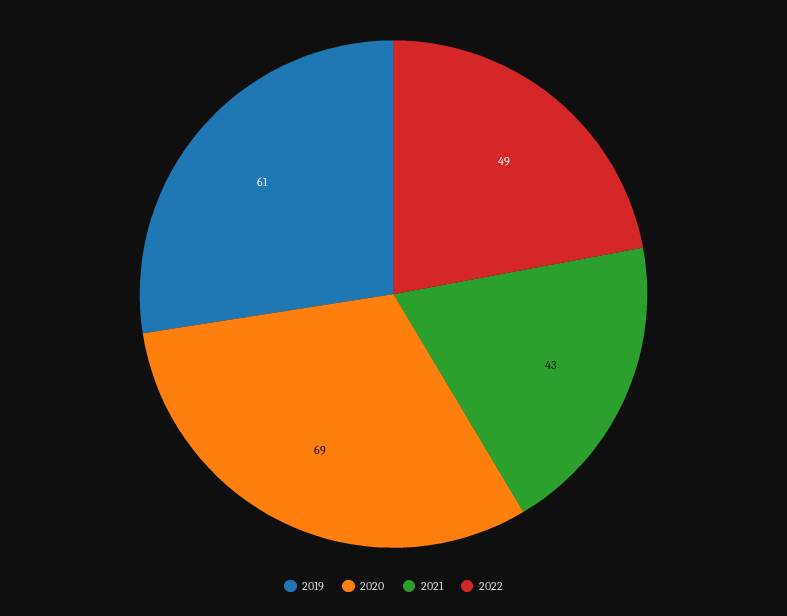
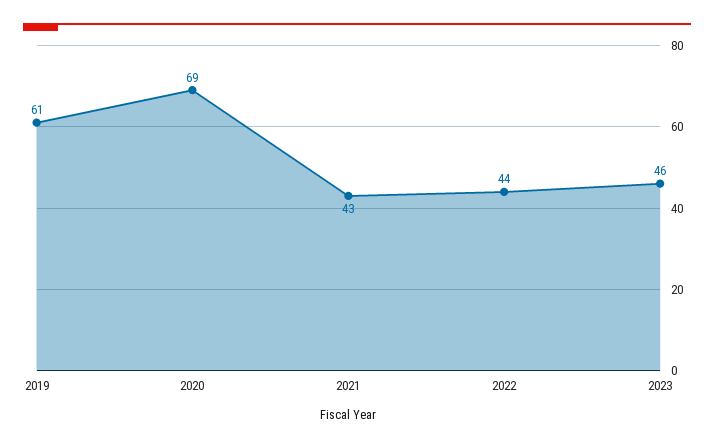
2022: 49 -> 44
2023: none -> 46

